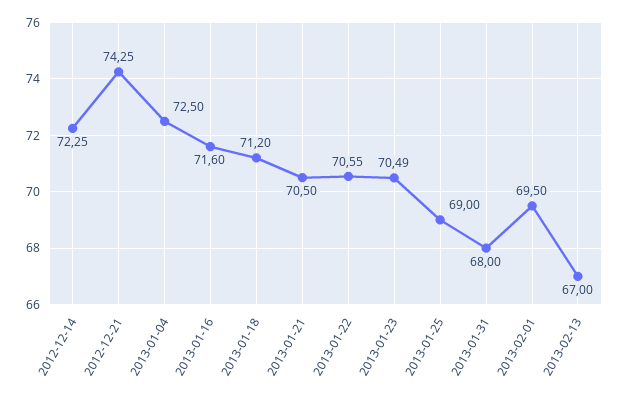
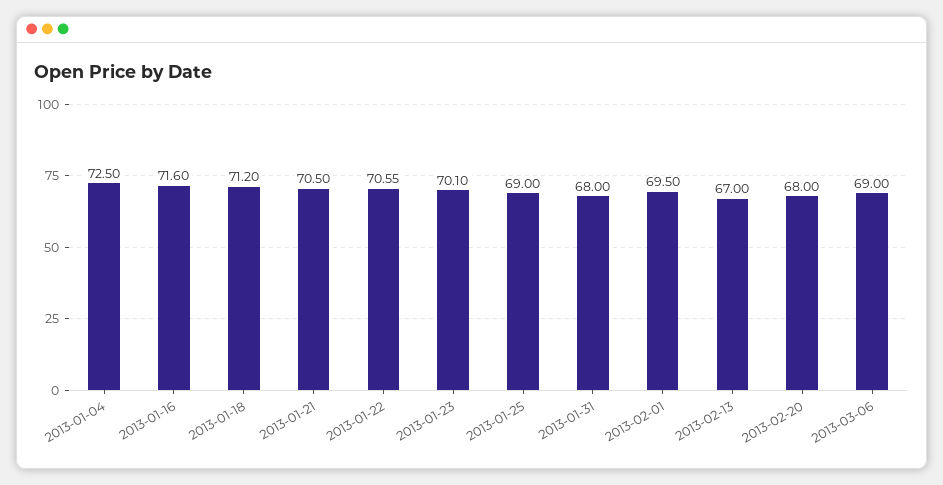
2012-12-14: 72.25 -> none
2012-12-21: 74.25 -> none
2013-01-23: 70.49 -> 70.1
2013-02-20: none -> 68
2013-03-06: none -> 69

